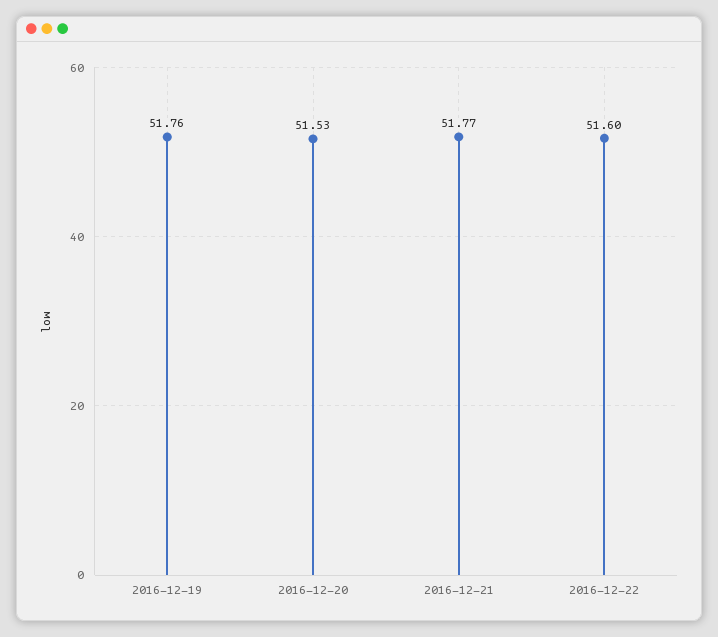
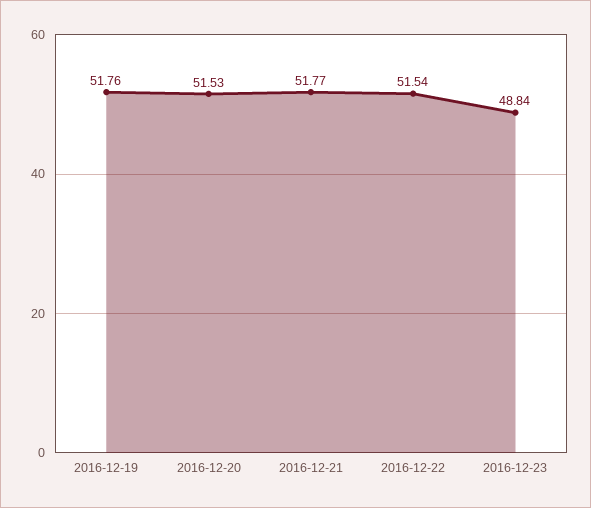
2016-12-22: 51.6 -> 51.54
2016-12-23: none -> 48.84

